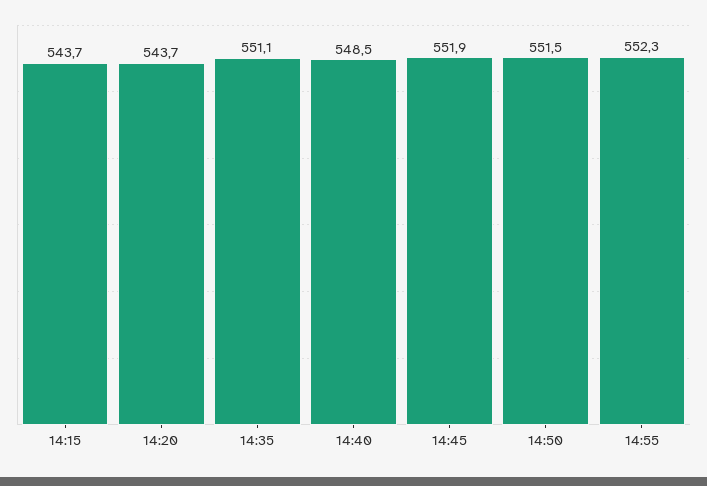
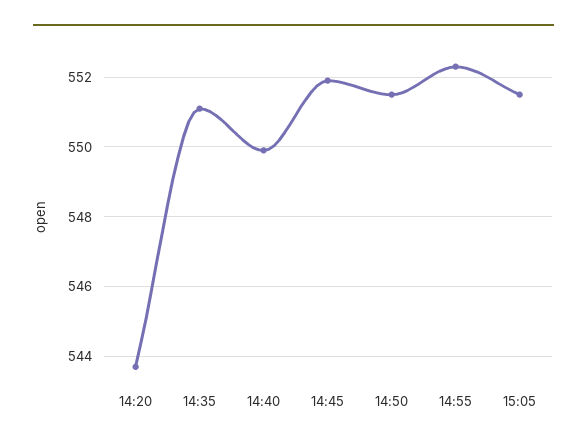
14:15: 543.7 -> none
14:40: 548.5 -> 550
15:05: none -> 551.5

